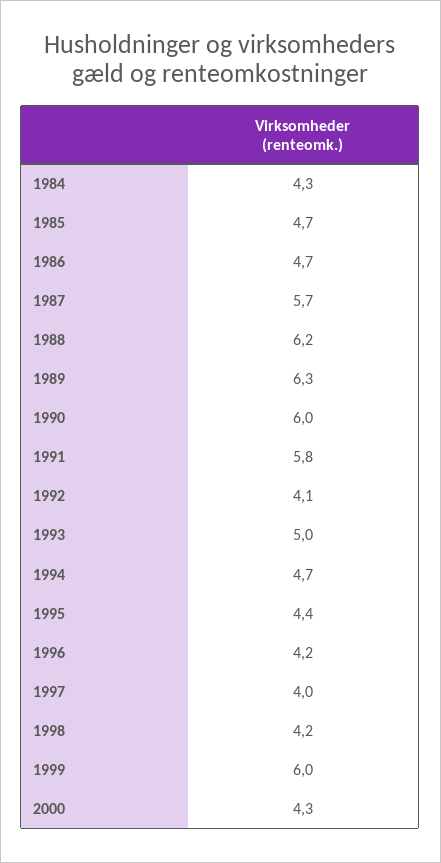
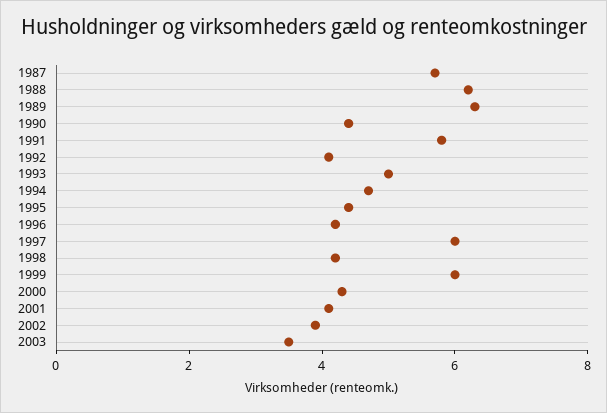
1984: 4.3 -> none
1985: 4.7 -> none
1986: 4.7 -> none
1990: 6 -> 4.5
1997: 4 -> 6
2001: none -> 4
2002: none -> 4
2003: none -> 3.5

